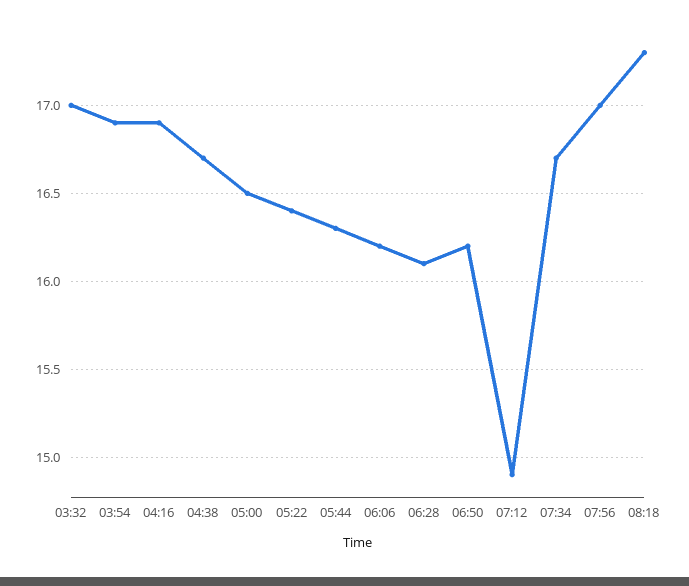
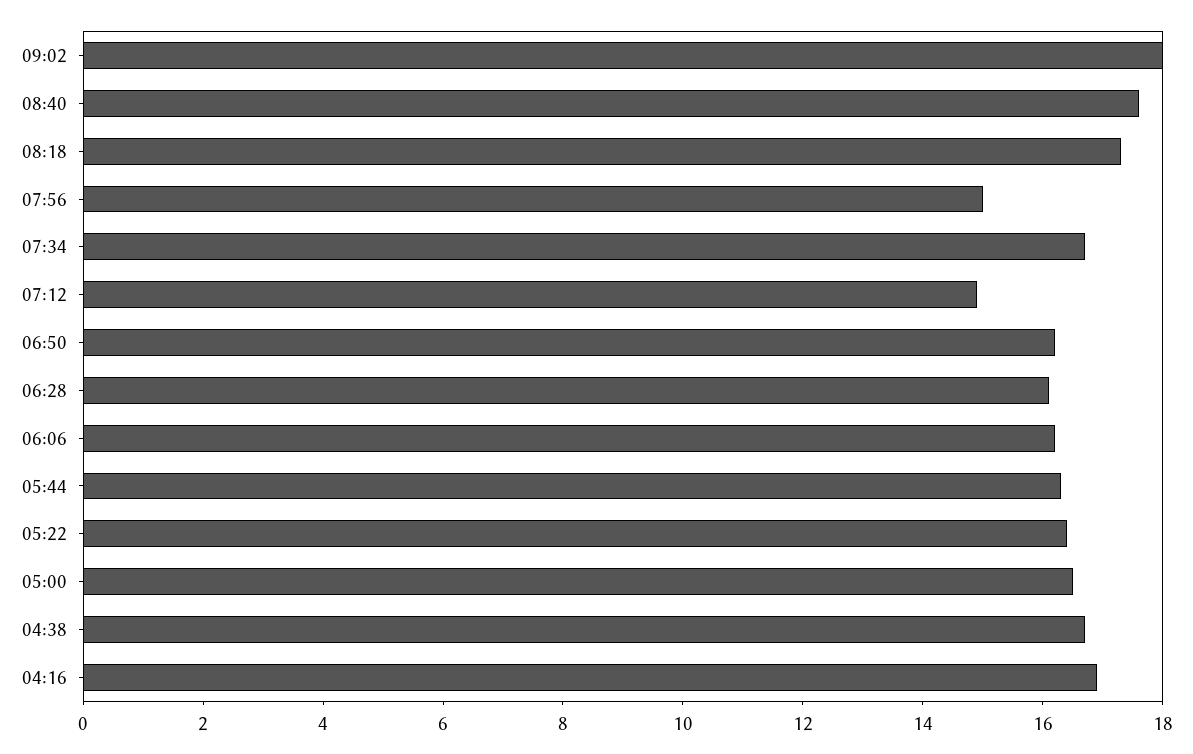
03:32: 17 -> none
03:54: 16.9 -> none
07:56: 17 -> 15
09:02: none -> 18
08:40: none -> 17.5

